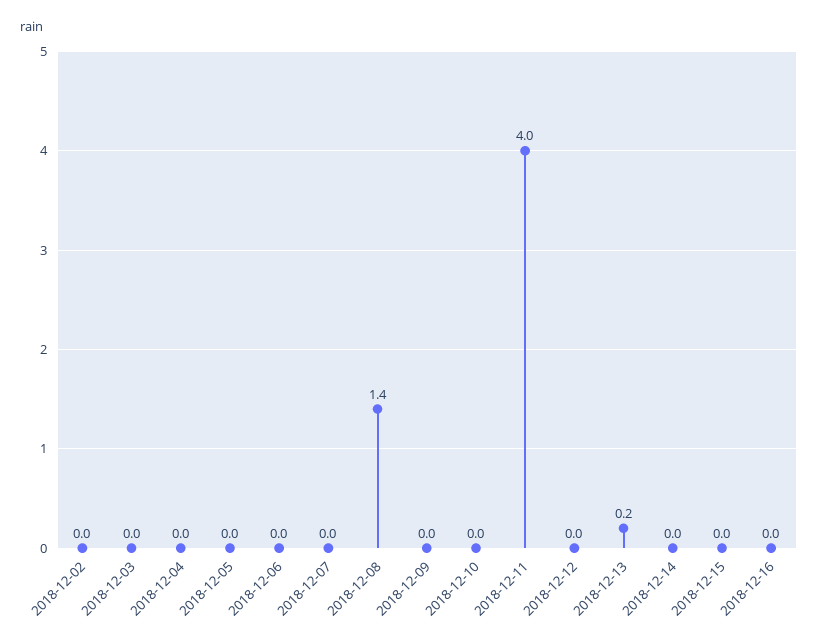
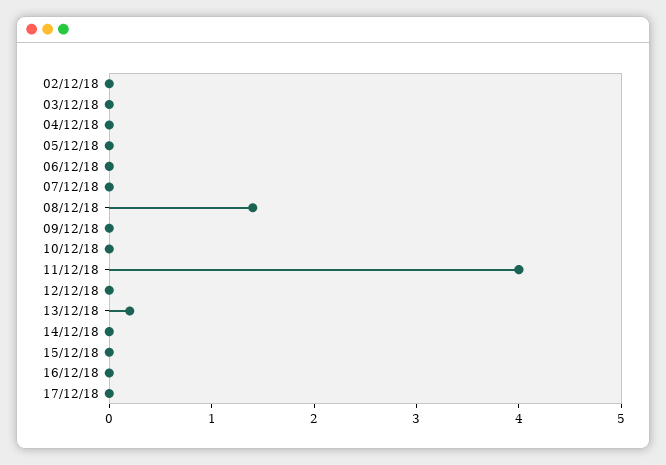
17/12/18: none -> 0

